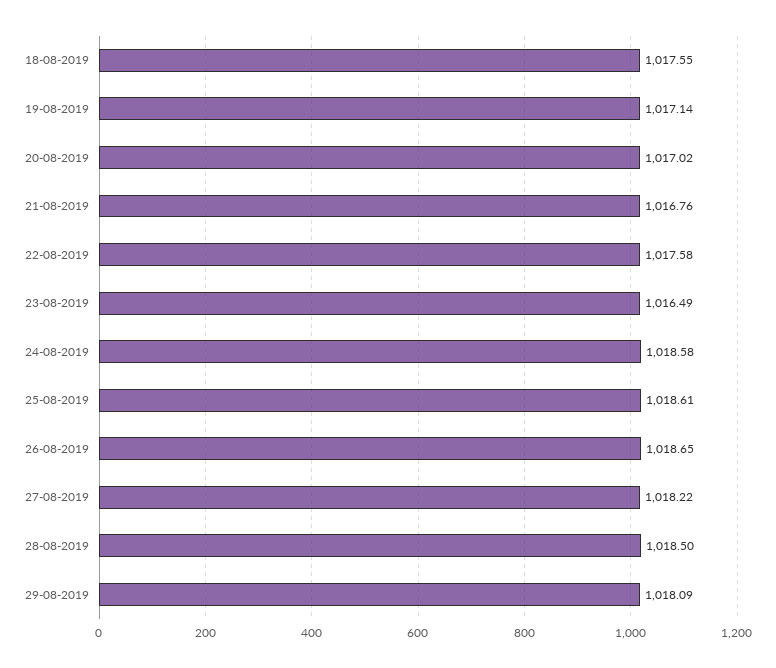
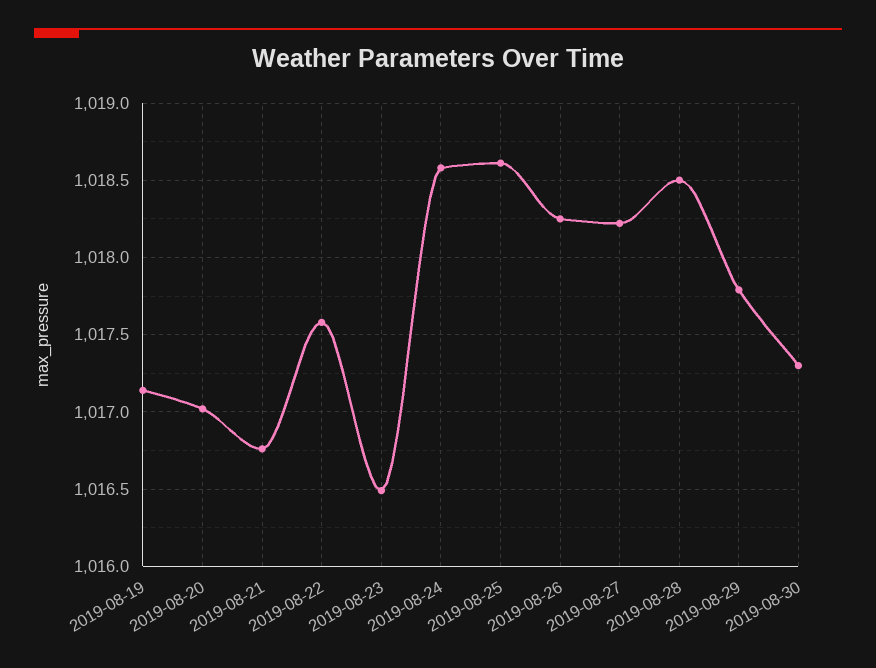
18-08-2019: 1017.55 -> none
26-08-2019: 1018.65 -> 1018.25
29-08-2019: 1018.09 -> 1017.8
2019-08-30: none -> 1017.3

